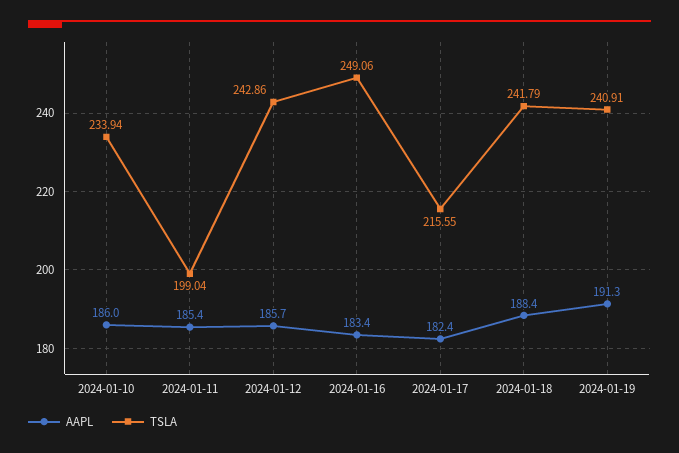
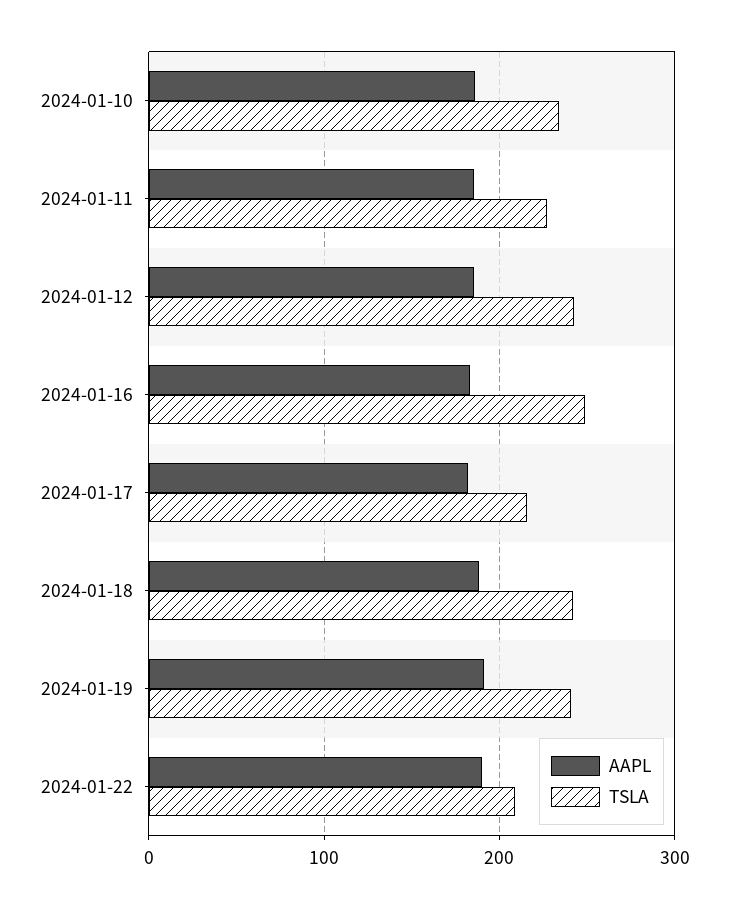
TSLA, 2024-01-11: 199.04 -> 230
AAPL, 2024-01-22: none -> 190
TSLA, 2024-01-22: none -> 210

